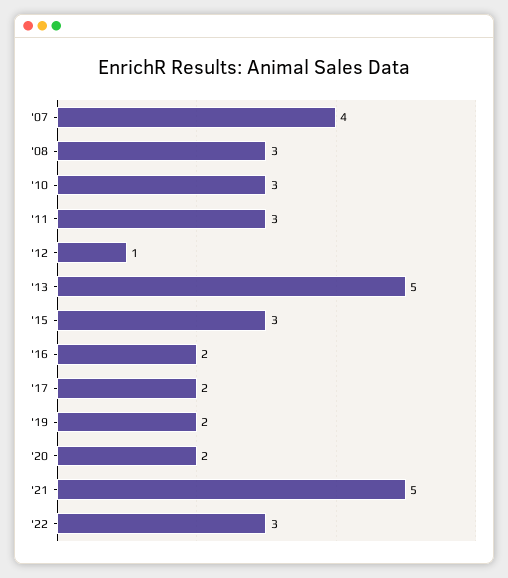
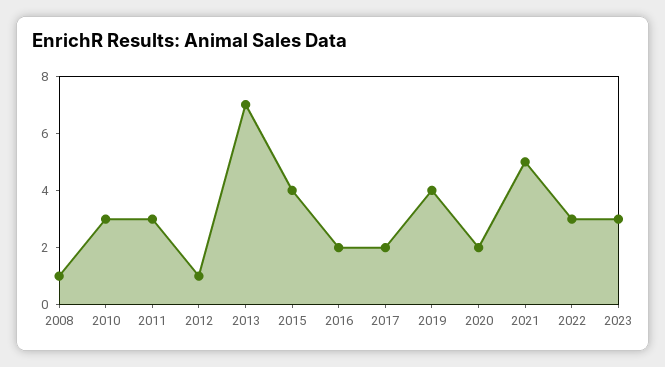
'07: 4 -> none
'08: 3 -> 1
'13: 5 -> 7
'15: 3 -> 4
'19: 2 -> 4
2023: none -> 3

